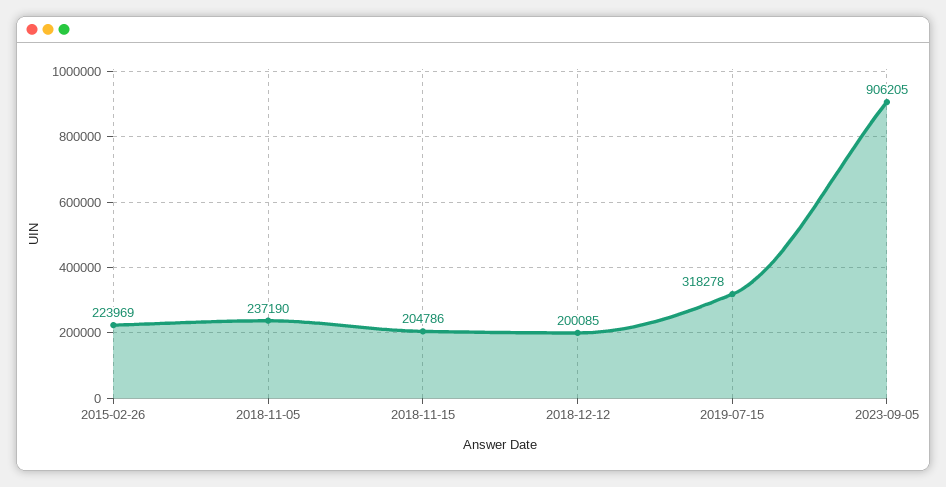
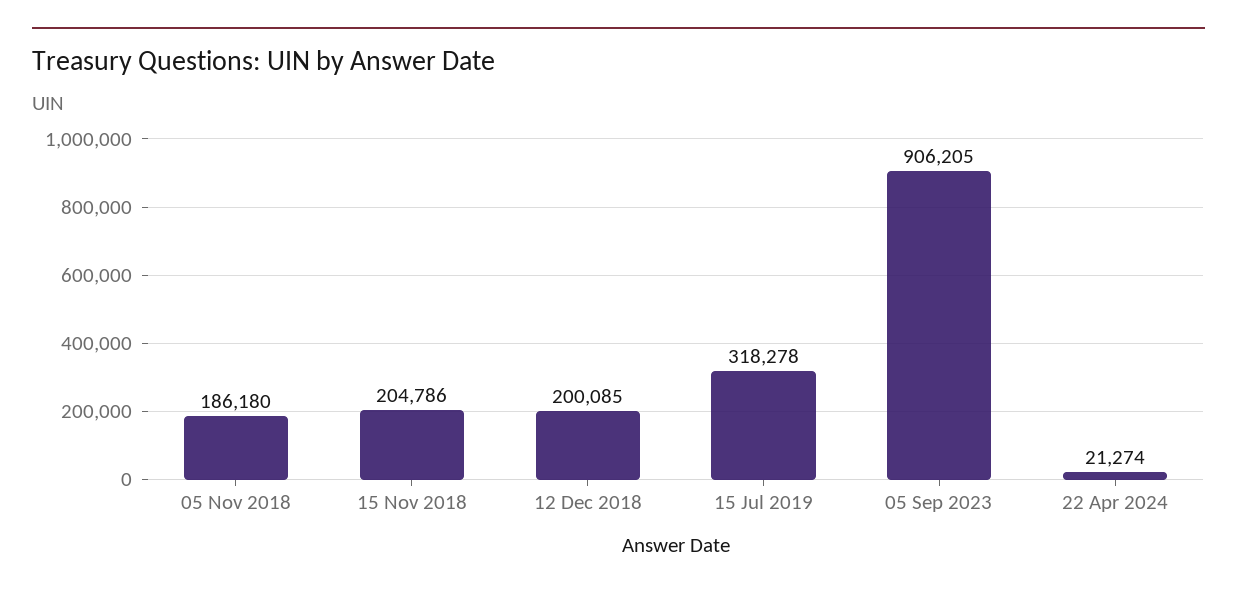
2015-02-26: 223969 -> none
2018-11-05: 237190 -> 186180
22 Apr 2024: none -> 21274

